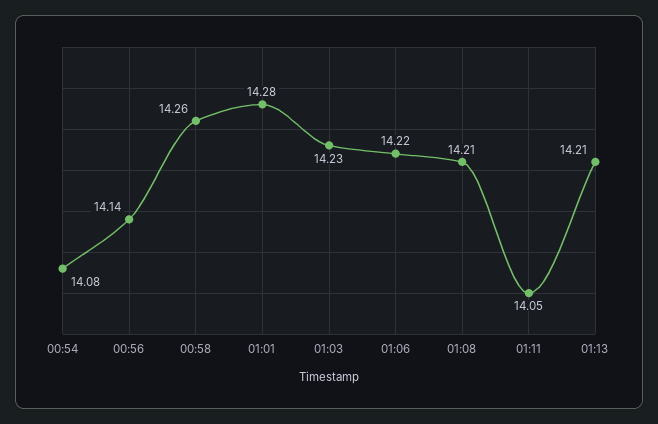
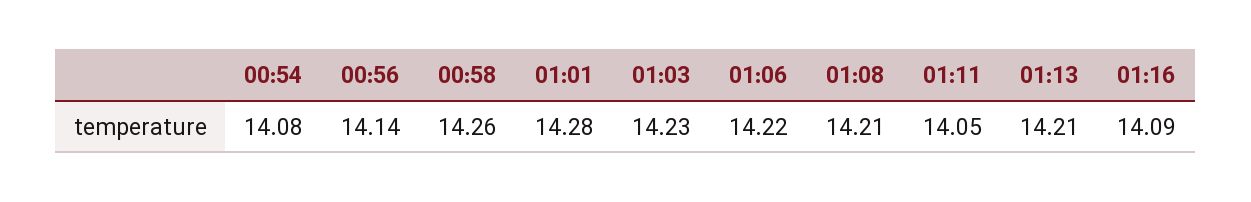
01:16: none -> 14.09

